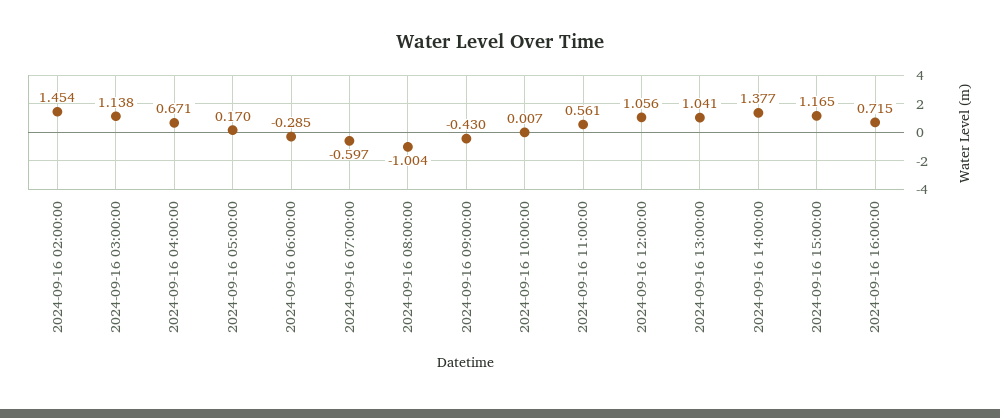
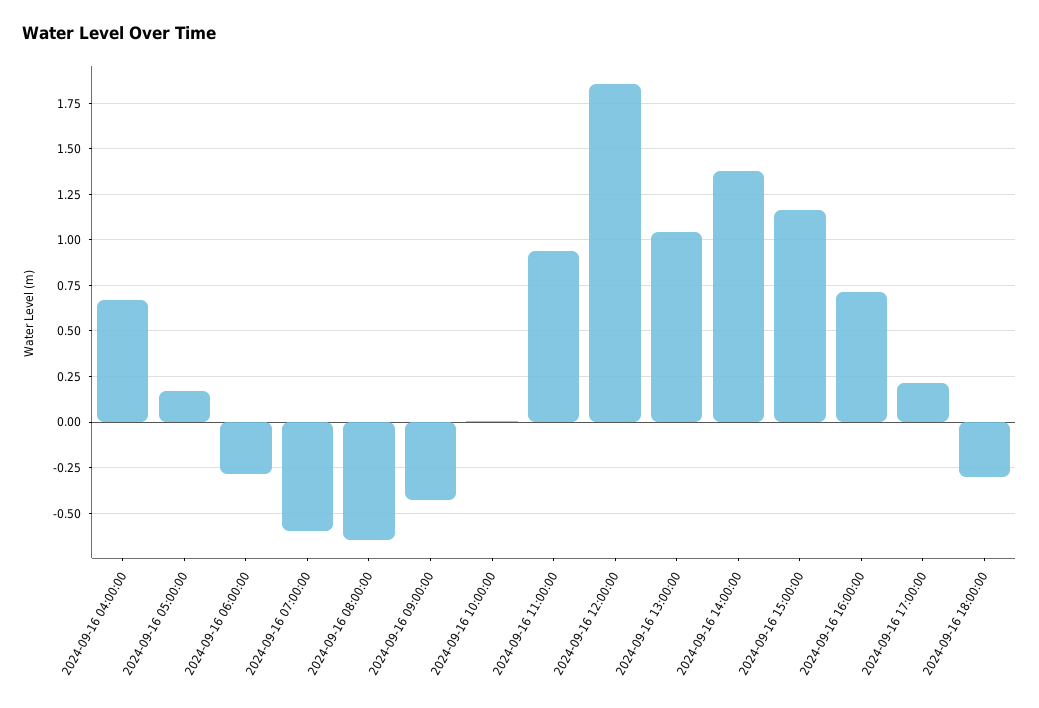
2024-09-16 02:00:00: 1.454 -> none
2024-09-16 03:00:00: 1.138 -> none
2024-09-16 08:00:00: -1.004 -> -0.65
2024-09-16 11:00:00: 0.561 -> 0.95
2024-09-16 12:00:00: 1.056 -> 1.85
2024-09-16 17:00:00: none -> 0.2
2024-09-16 18:00:00: none -> -0.3

